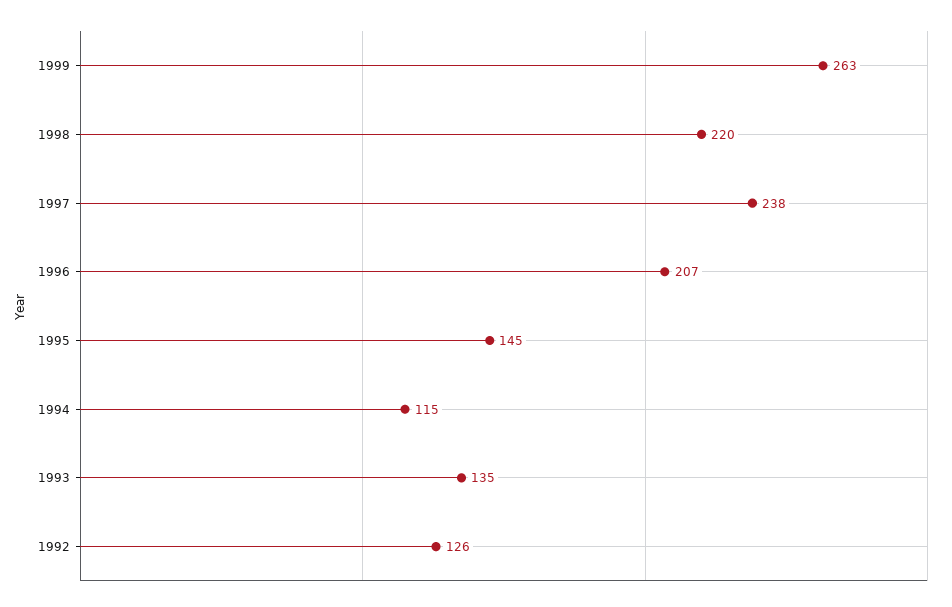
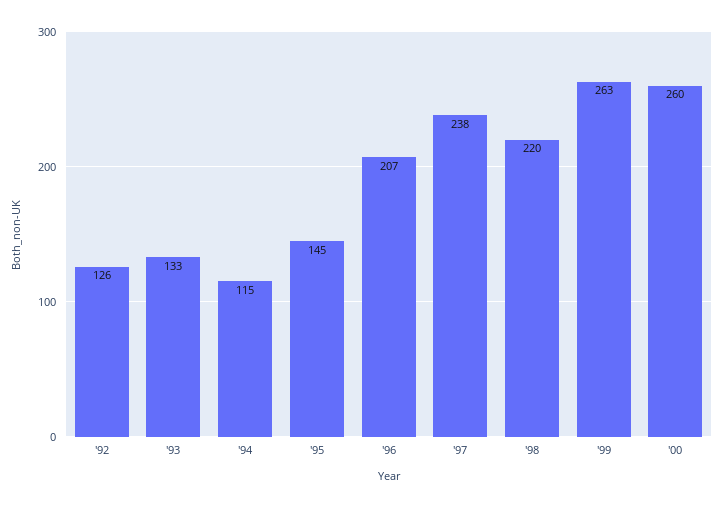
1993: 135 -> 133
'00: none -> 260

